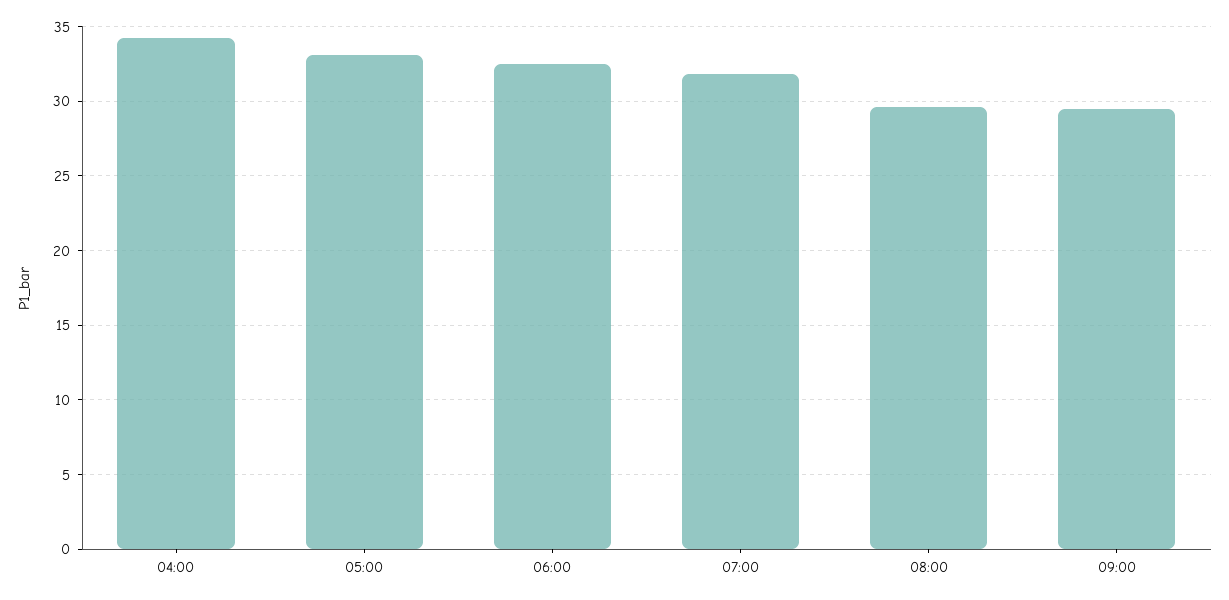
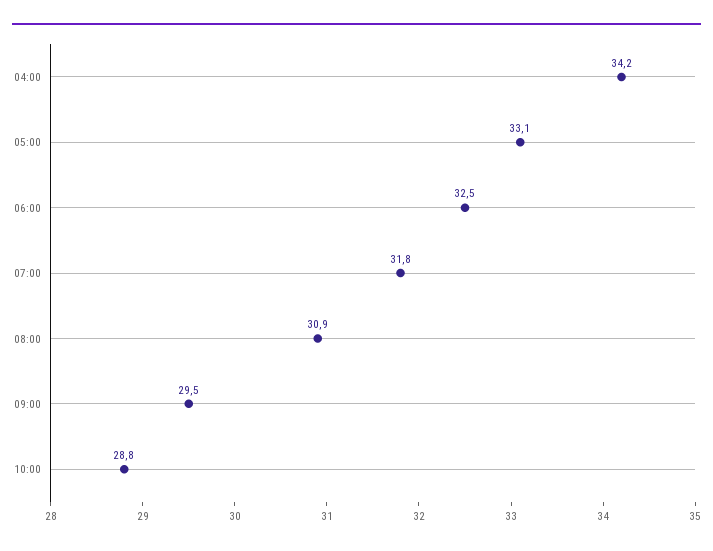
08:00: 29.5 -> 30.9
10:00: none -> 28.8

